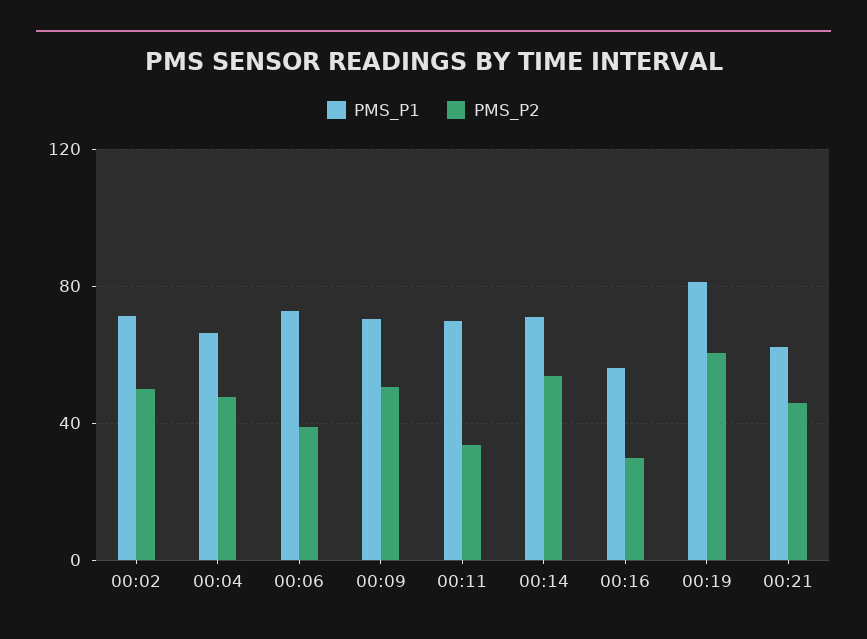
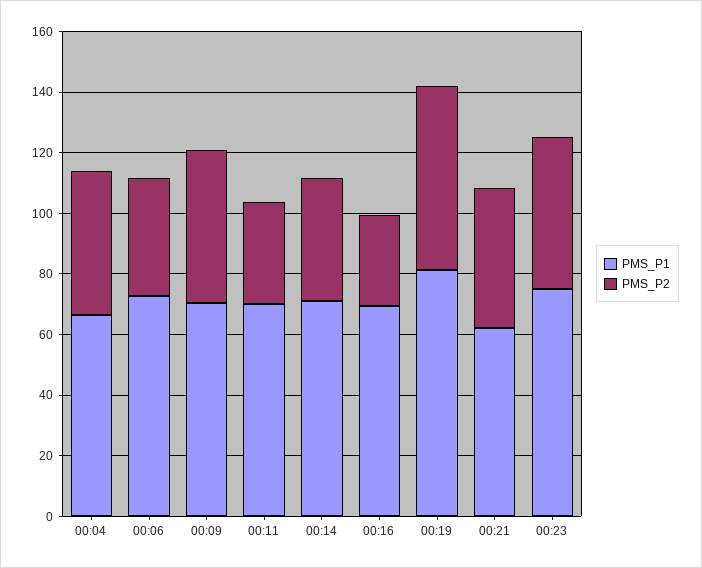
PMS_P1, 00:02: 70 -> none
PMS_P2, 00:02: 50 -> none
PMS_P2, 00:14: 55 -> 40
PMS_P1, 00:16: 55 -> 70
PMS_P1, 00:23: none -> 75
PMS_P2, 00:23: none -> 50

